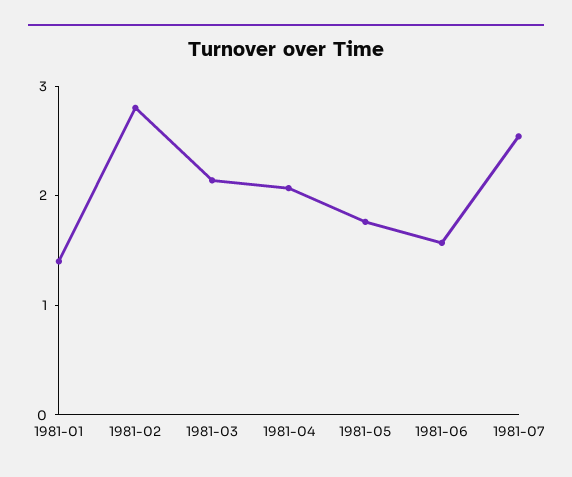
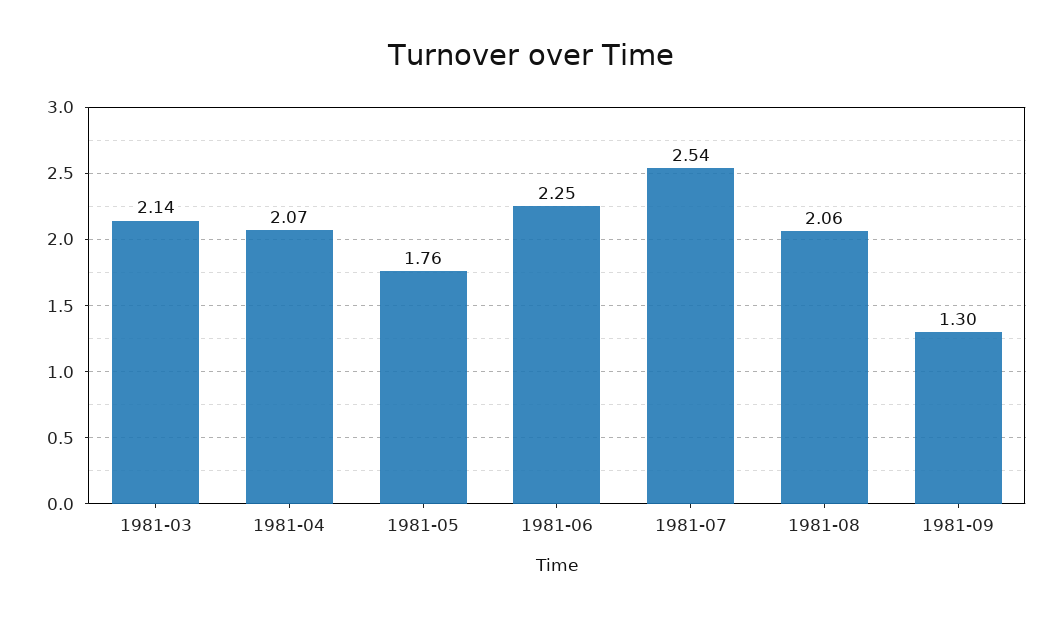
1981-01: 1.4 -> none
1981-02: 2.8 -> none
1981-06: 1.6 -> 2.25
1981-08: none -> 2.06
1981-09: none -> 1.3

